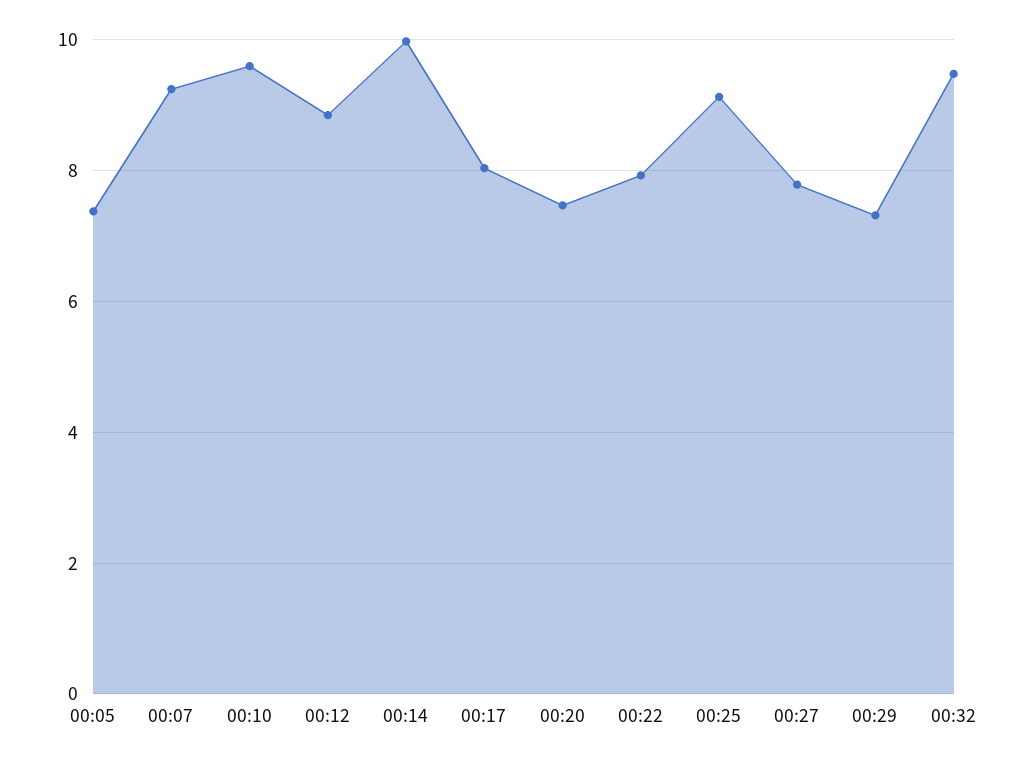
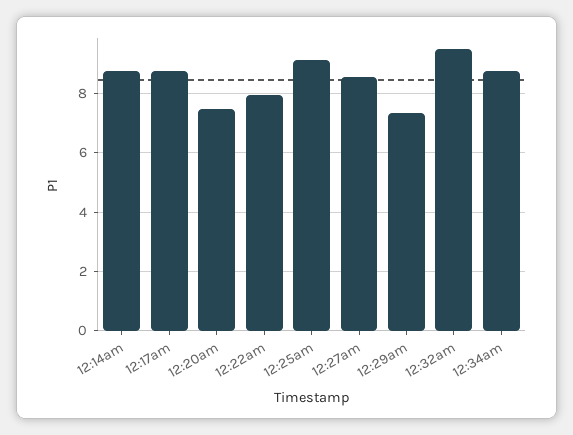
00:05: 7.4 -> none
00:07: 9.2 -> none
00:10: 9.6 -> none
00:12: 8.8 -> none
00:14: 10 -> 8.75
00:17: 8 -> 8.75
00:27: 7.8 -> 8.5
12:34am: none -> 8.75

